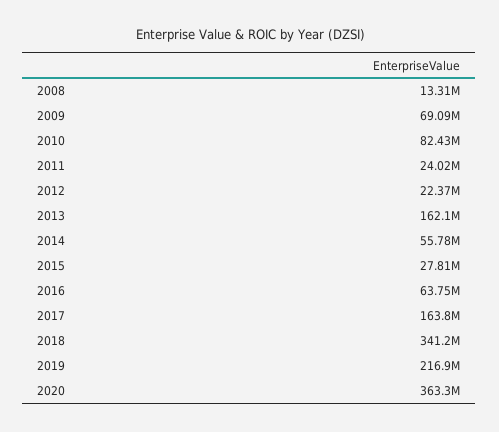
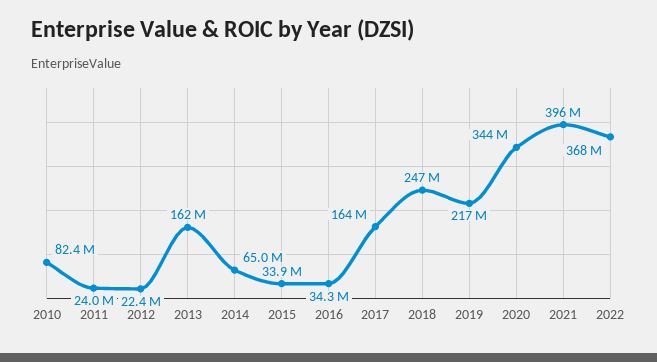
2008: 13310000 -> none
2009: 69090000 -> none
2014: 55780000 -> 65000000
2015: 27810000 -> 33900000
2016: 63750000 -> 34300000
2018: 341200000 -> 247000000
2020: 363300000 -> 344000000
2021: none -> 396000000
2022: none -> 368000000

